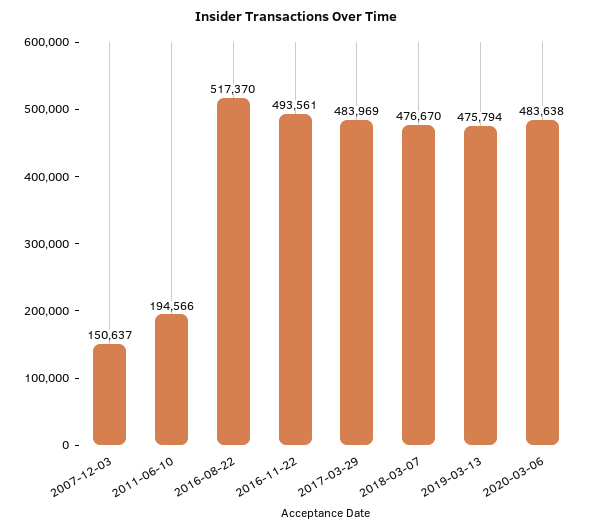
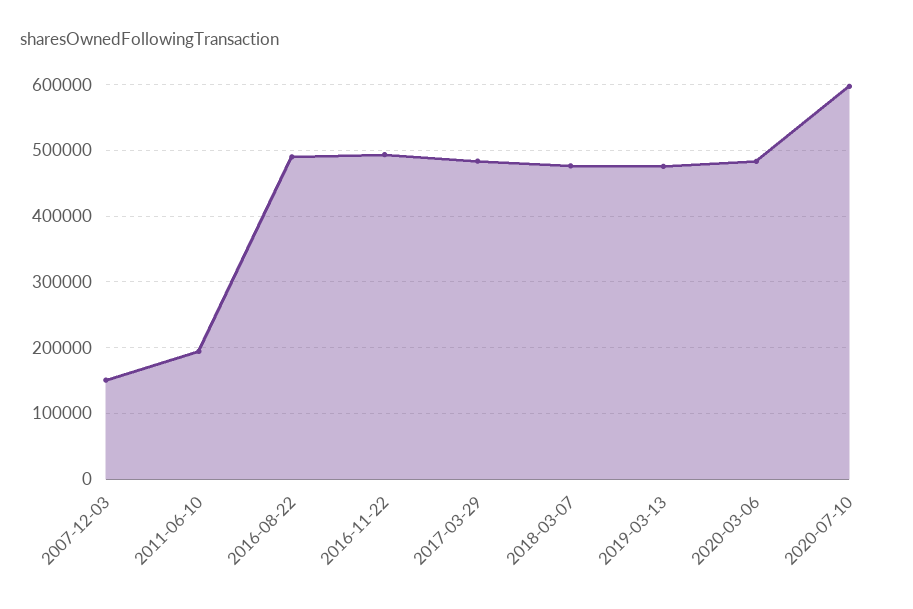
2016-08-22: 517370 -> 490000
2020-07-10: none -> 600000

